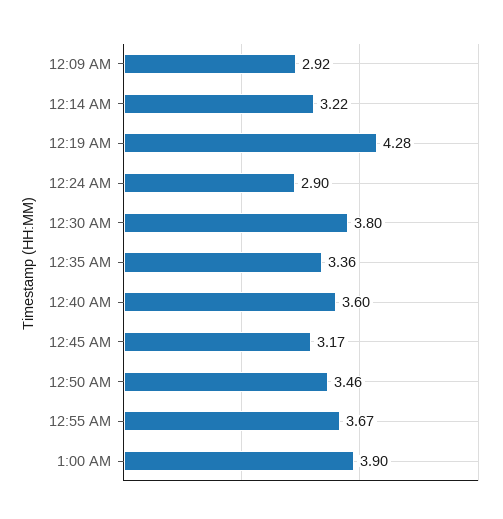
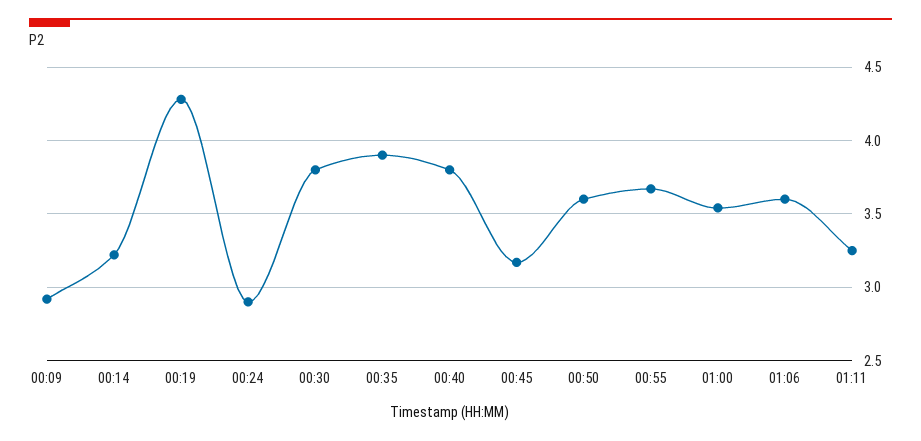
12:35 AM: 3.36 -> 3.9
12:40 AM: 3.6 -> 3.8
12:50 AM: 3.46 -> 3.6
1:00 AM: 3.9 -> 3.55
01:06: none -> 3.6
01:11: none -> 3.25

